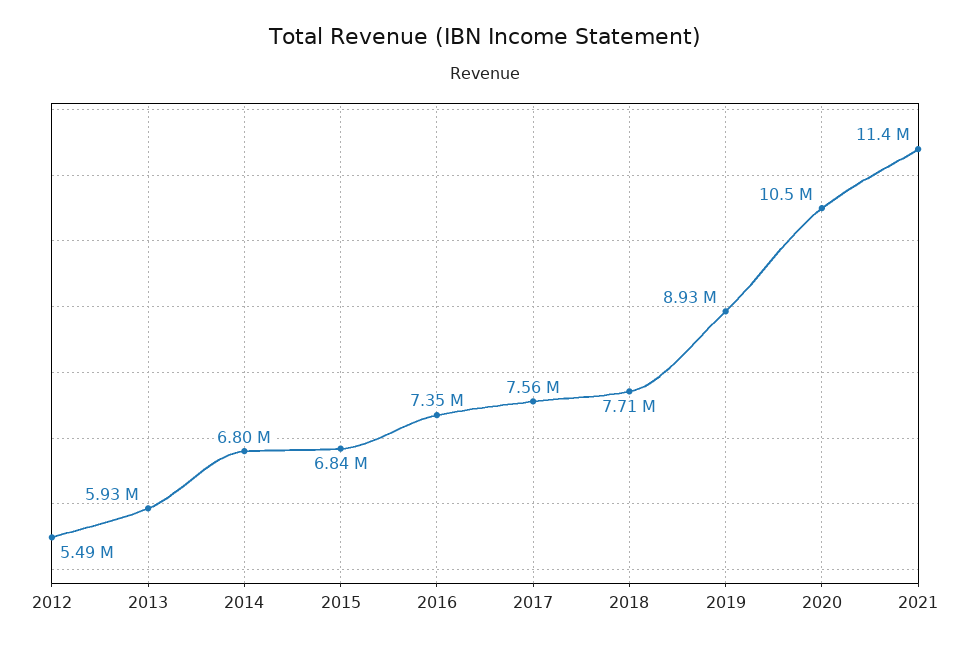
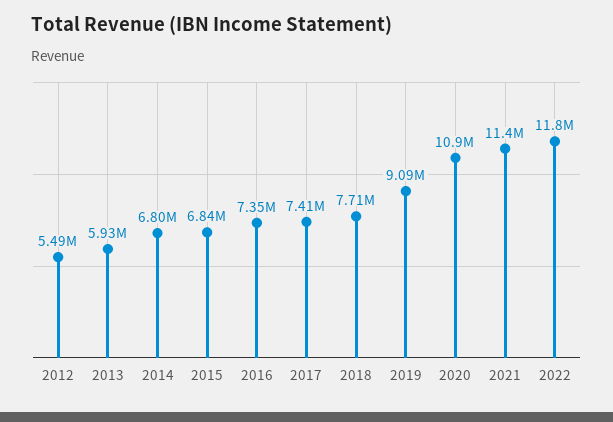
2017: 7560000 -> 7410000
2019: 8930000 -> 9090000
2020: 10500000 -> 10900000
2022: none -> 11800000

